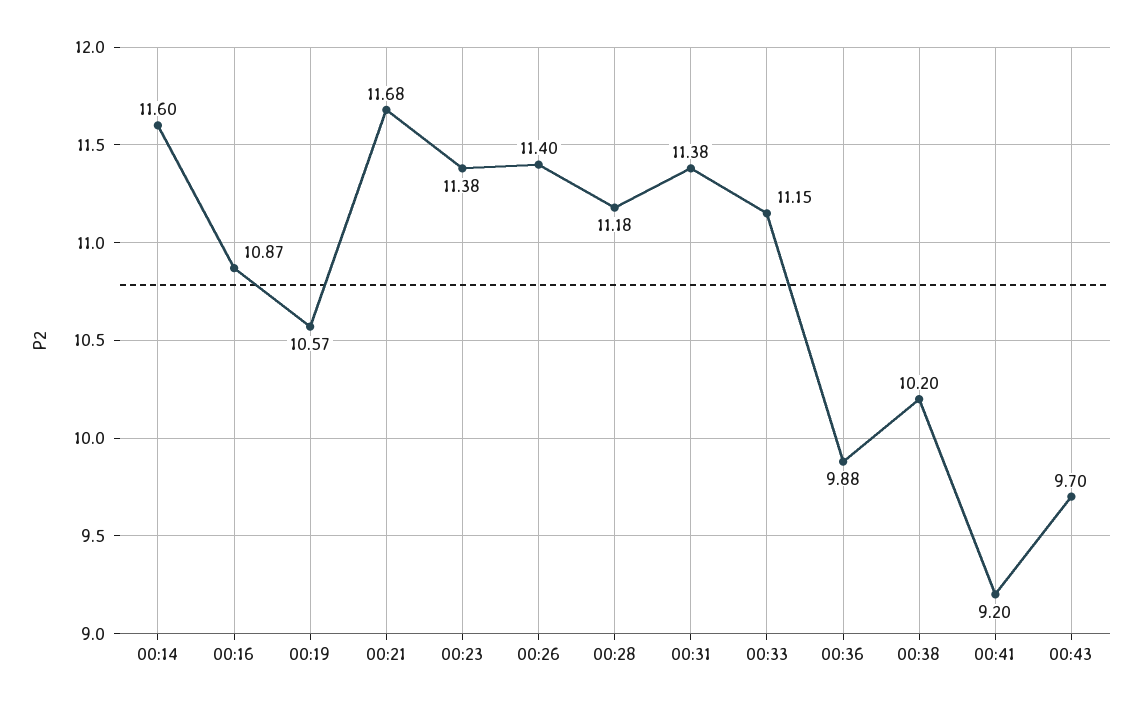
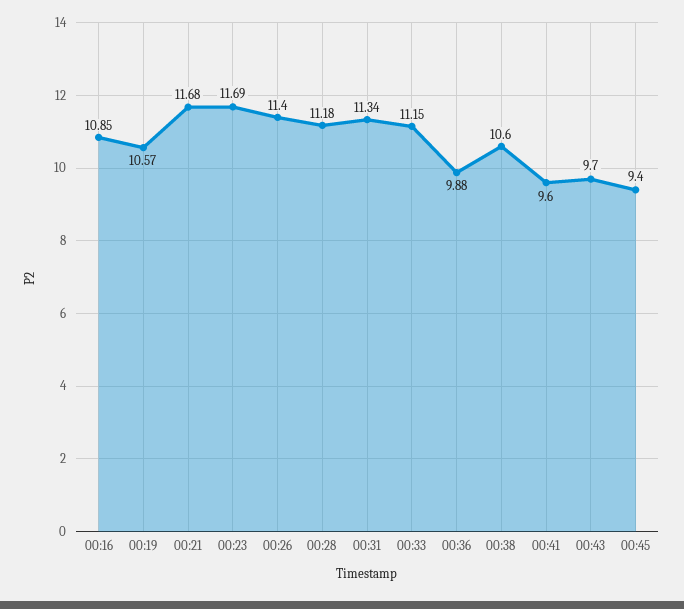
00:14: 11.6 -> none
00:16: 10.87 -> 10.85
00:23: 11.38 -> 11.69
00:31: 11.38 -> 11.34
00:38: 10.2 -> 10.6
00:41: 9.2 -> 9.6
00:45: none -> 9.4

